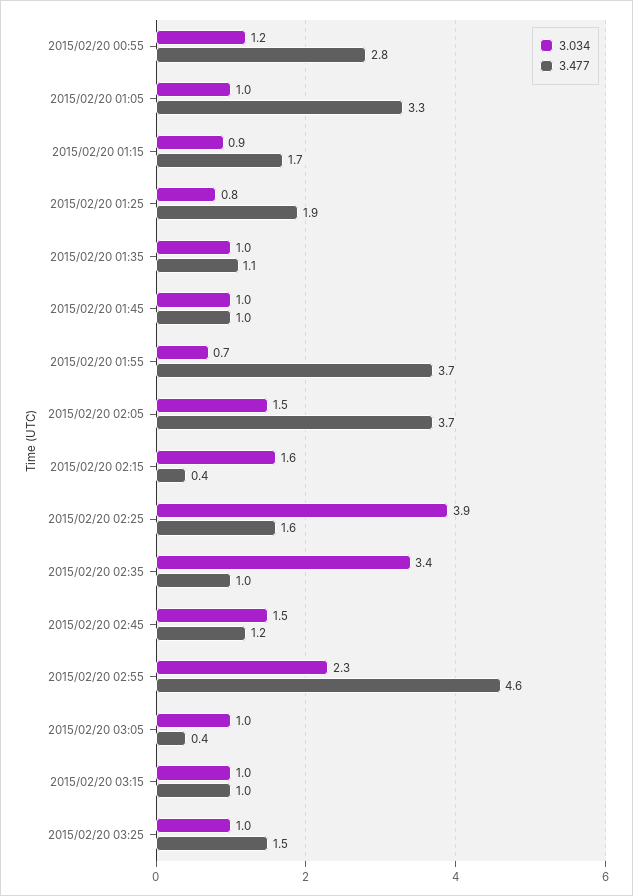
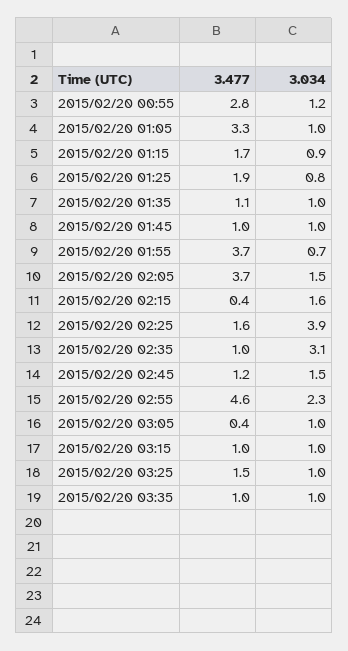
3.034, 2015/02/20 02:35: 3.4 -> 3.1
3.477, 2015/02/20 03:35: none -> 1
3.034, 2015/02/20 03:35: none -> 1

